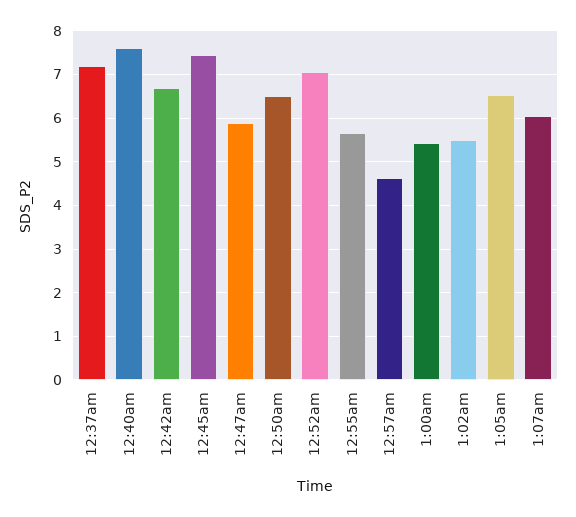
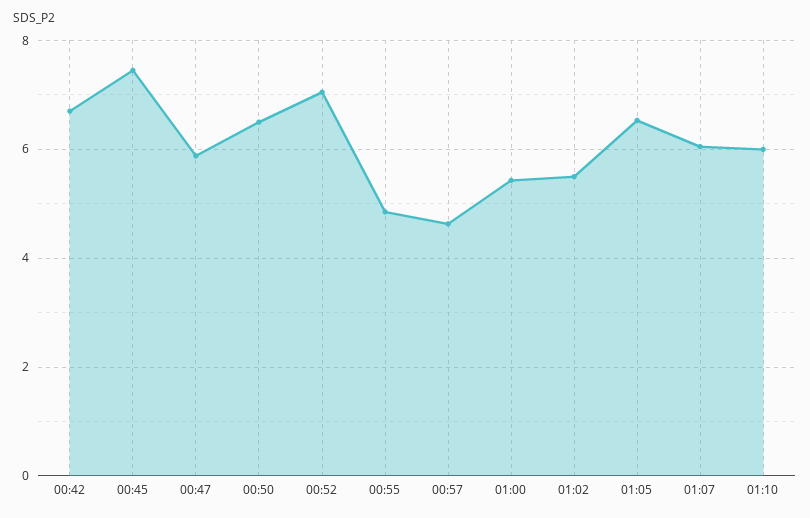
12:37am: 7.2 -> none
12:40am: 7.6 -> none
12:55am: 5.6 -> 4.8
01:10: none -> 6

